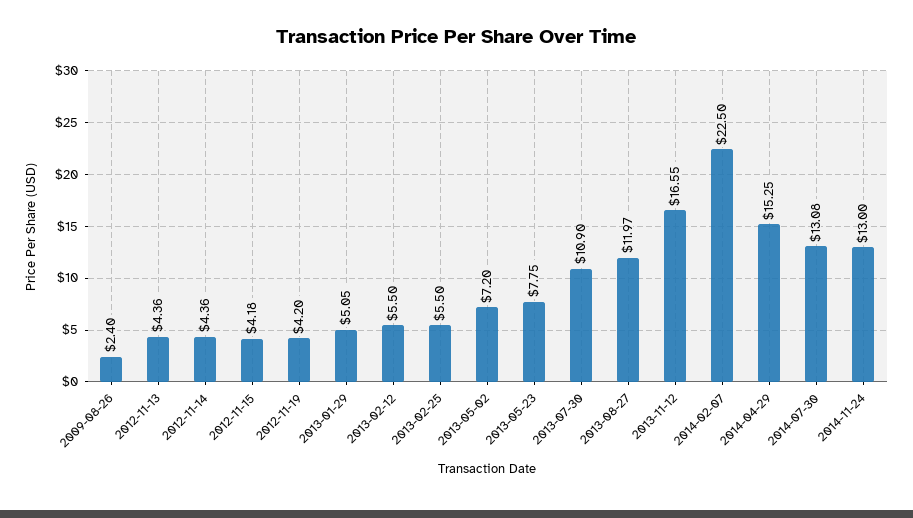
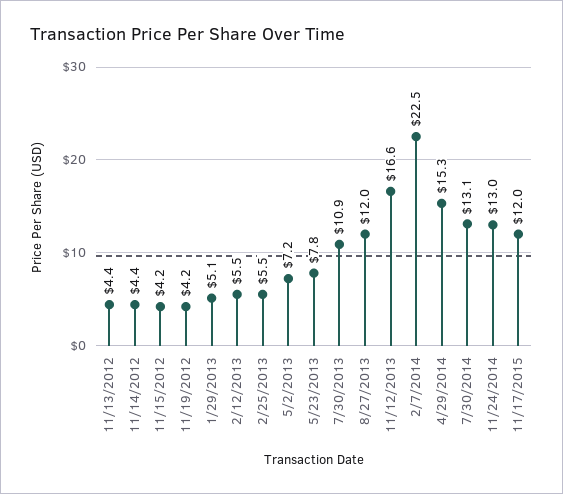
2009-08-26: 2.4 -> none
11/17/2015: none -> 12

